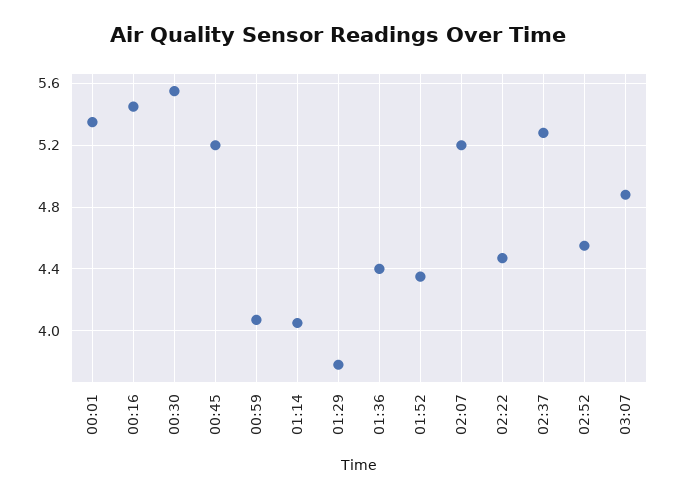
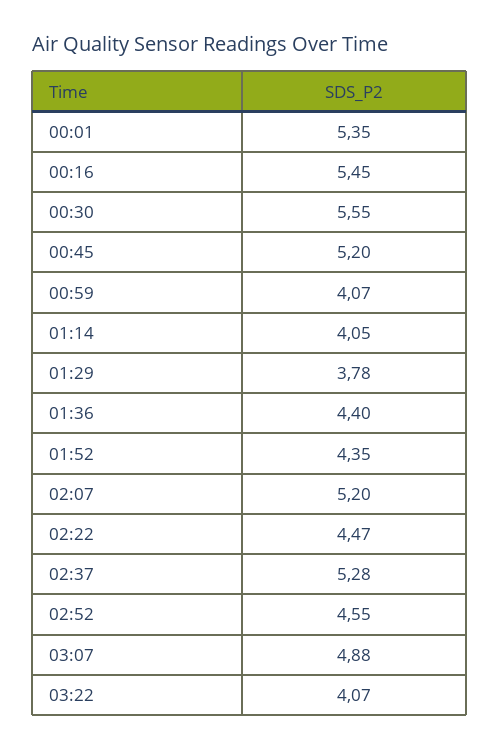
03:22: none -> 4.07

